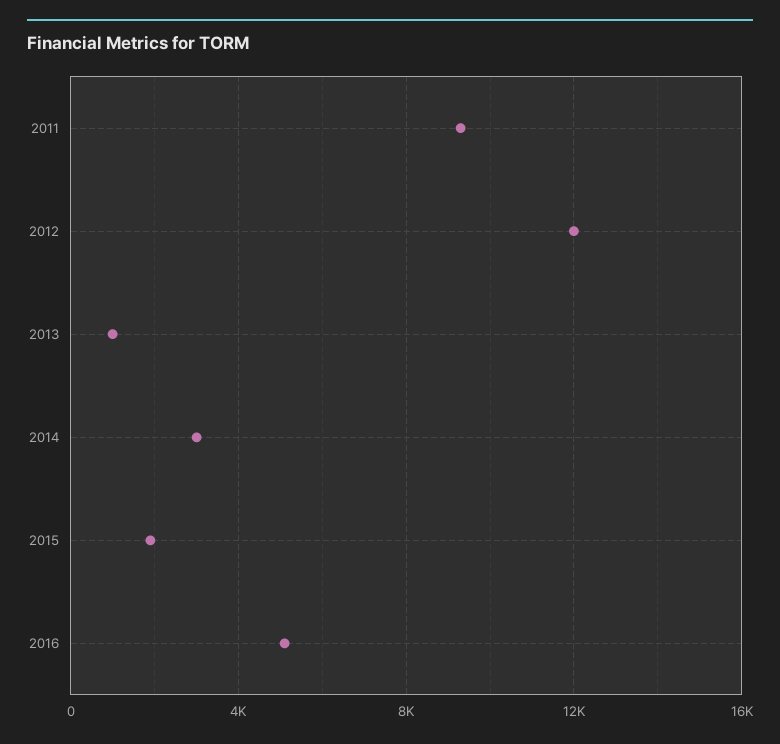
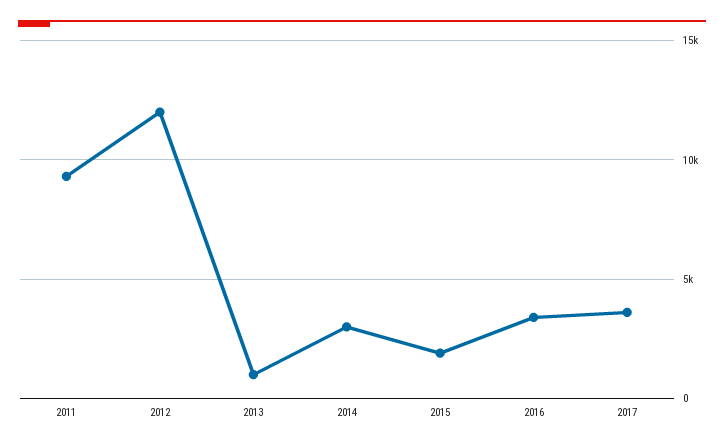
2016: 5000 -> 3500
2017: none -> 3500

